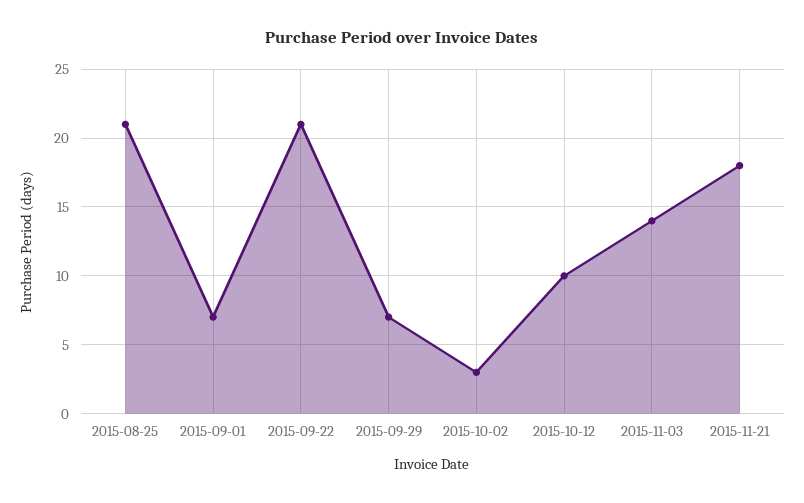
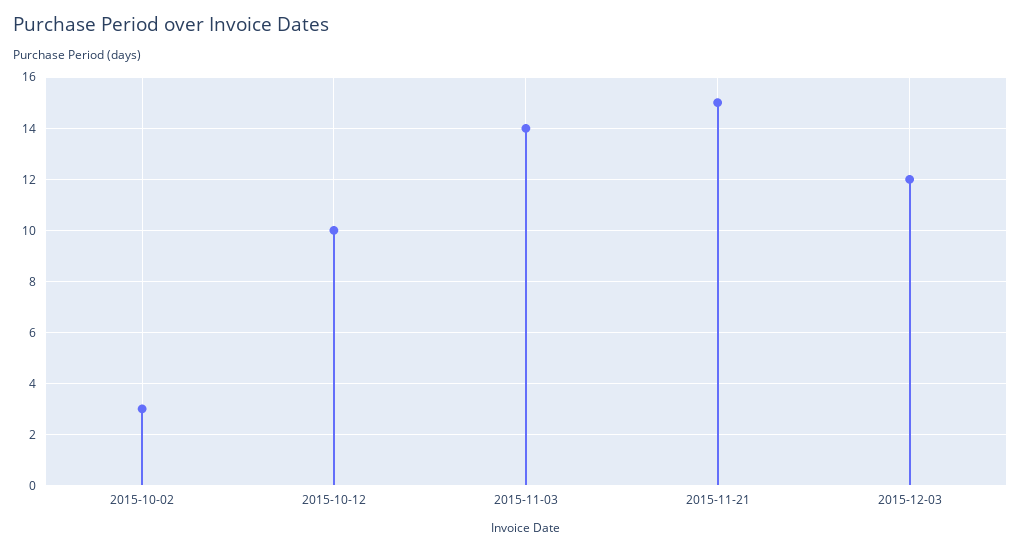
2015-08-25: 21 -> none
2015-09-01: 7 -> none
2015-09-22: 21 -> none
2015-09-29: 7 -> none
2015-11-21: 18 -> 15
2015-12-03: none -> 12

